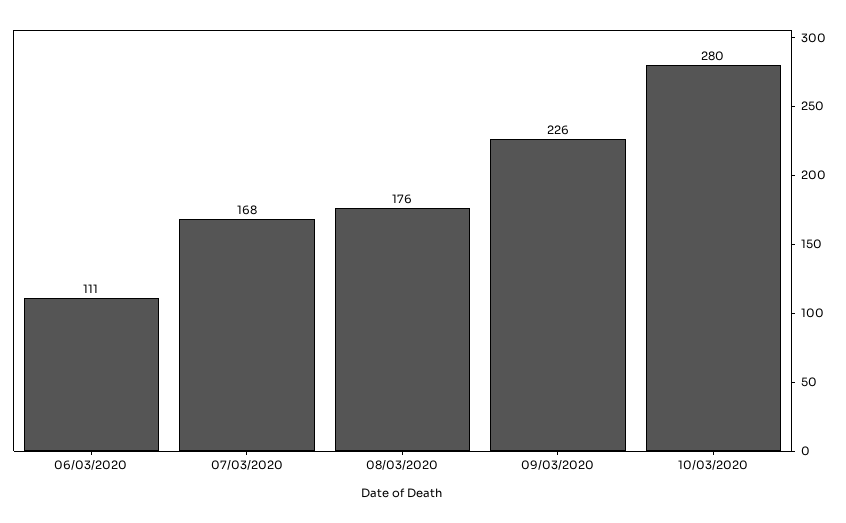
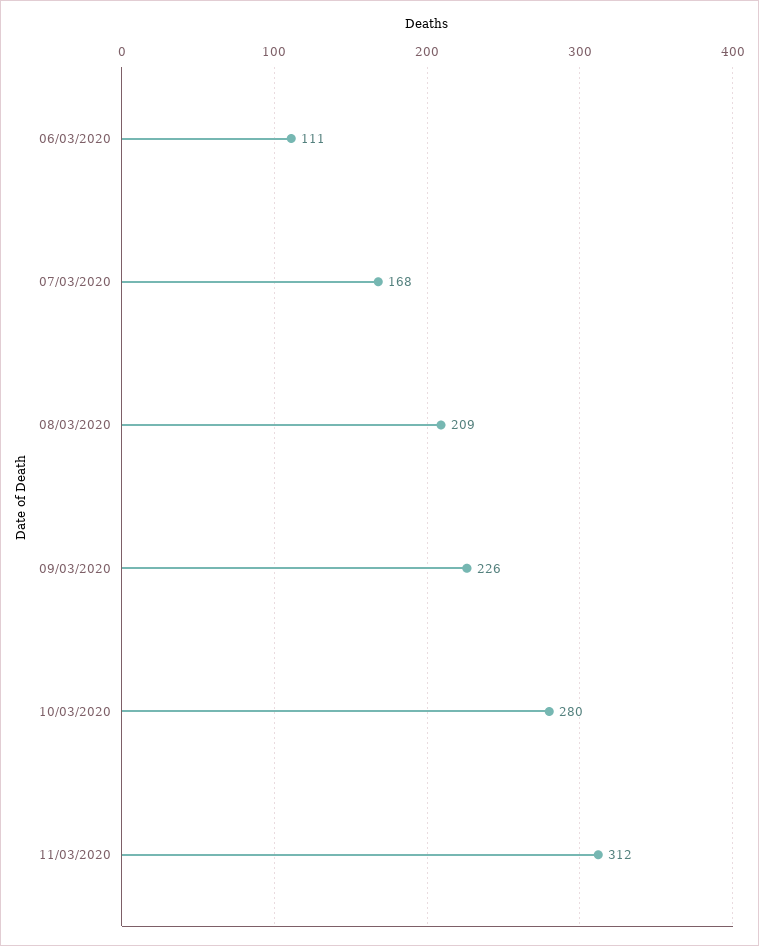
08/03/2020: 176 -> 209
11/03/2020: none -> 312

